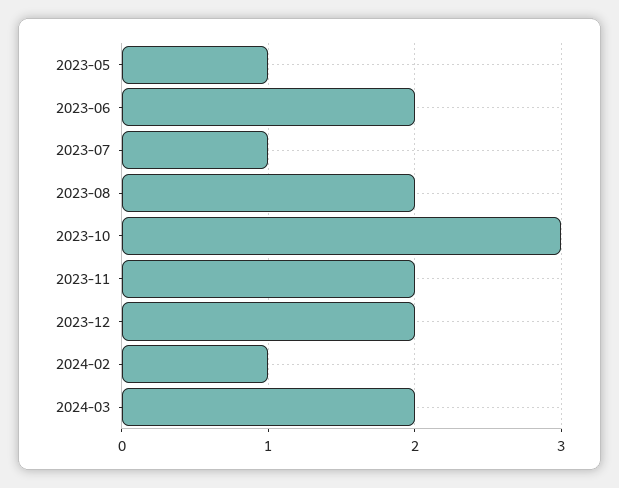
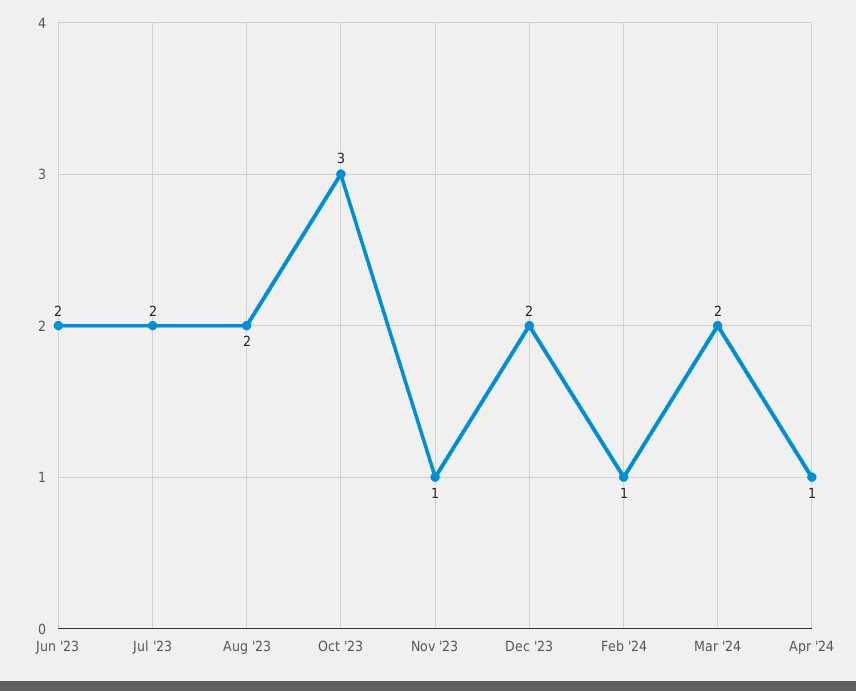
2023-05: 1 -> none
2023-07: 1 -> 2
2023-11: 2 -> 1
Apr '24: none -> 1

